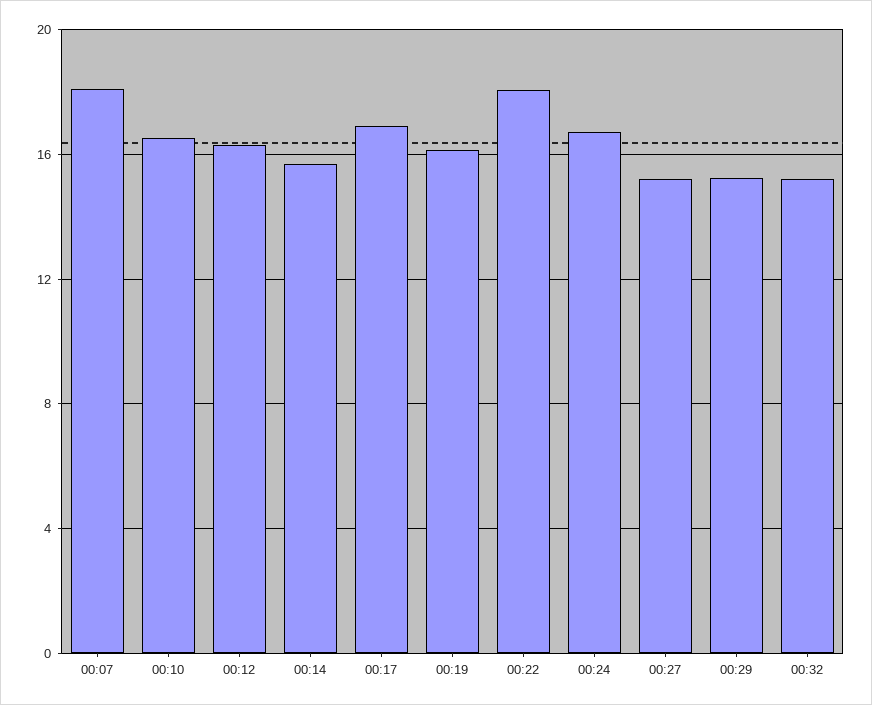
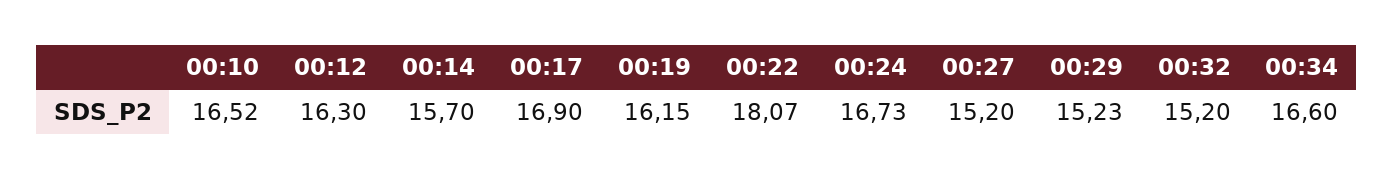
00:07: 18 -> none
00:34: none -> 16.6

